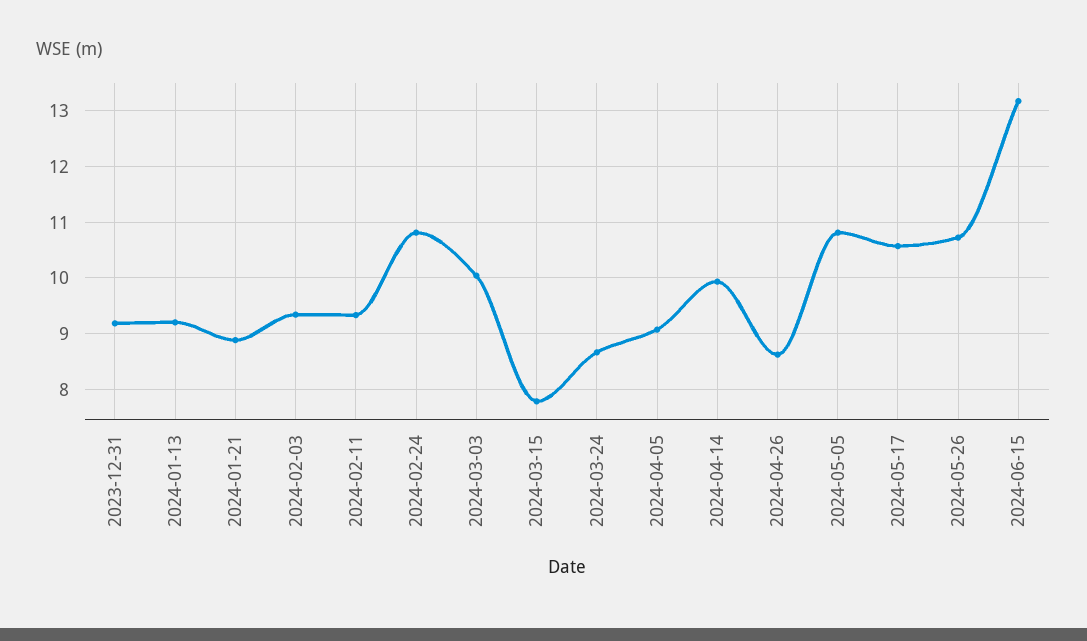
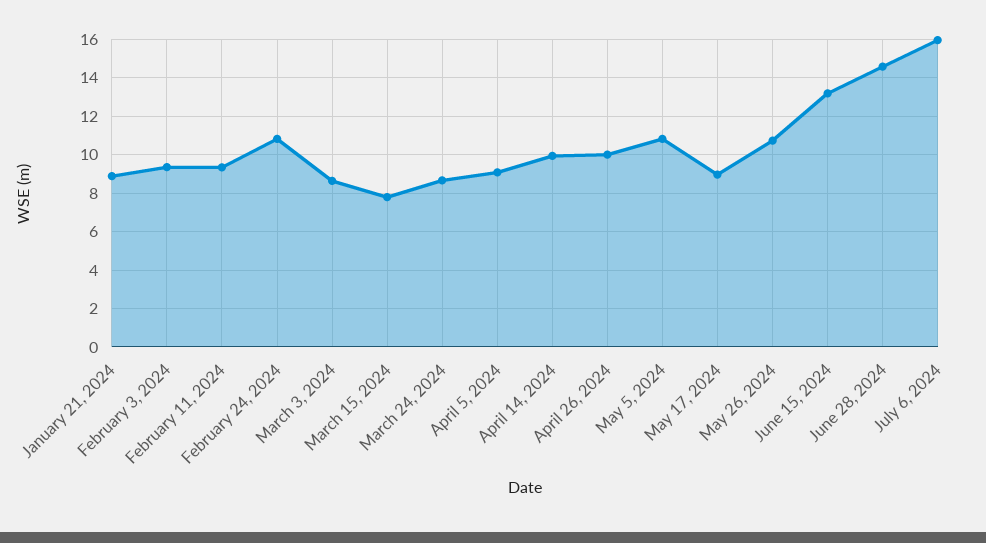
2023-12-31: 9.2 -> none
2024-01-13: 9.2 -> none
2024-03-03: 10 -> 8.5
2024-04-26: 8.6 -> 10
2024-05-17: 10.6 -> 9
June 28, 2024: none -> 14.5
July 6, 2024: none -> 16

